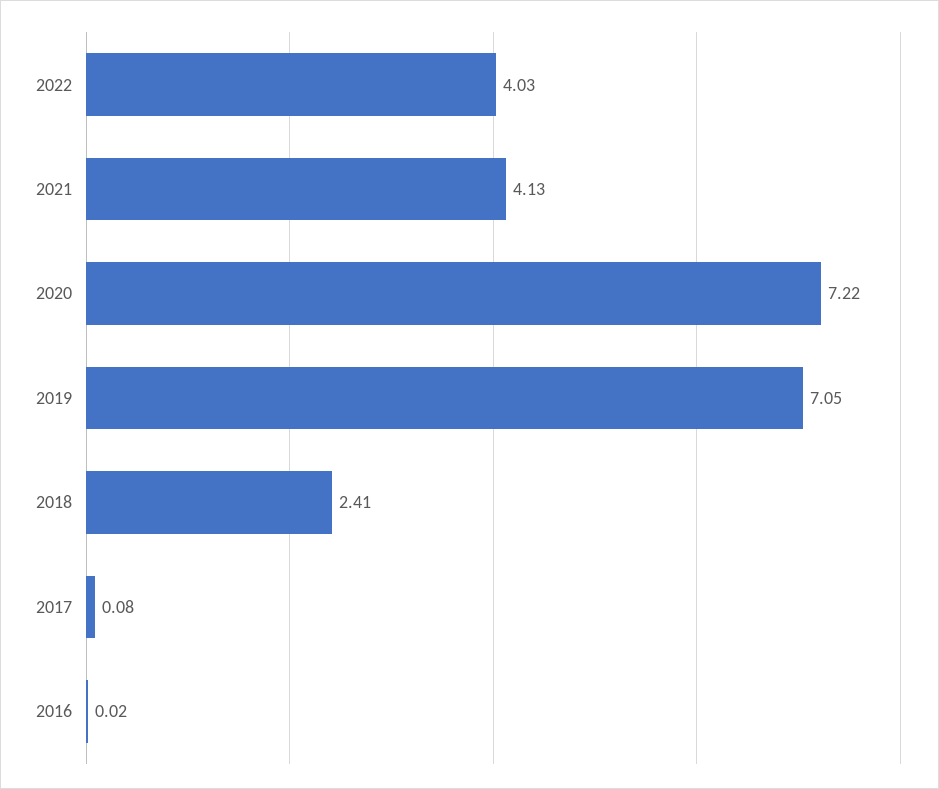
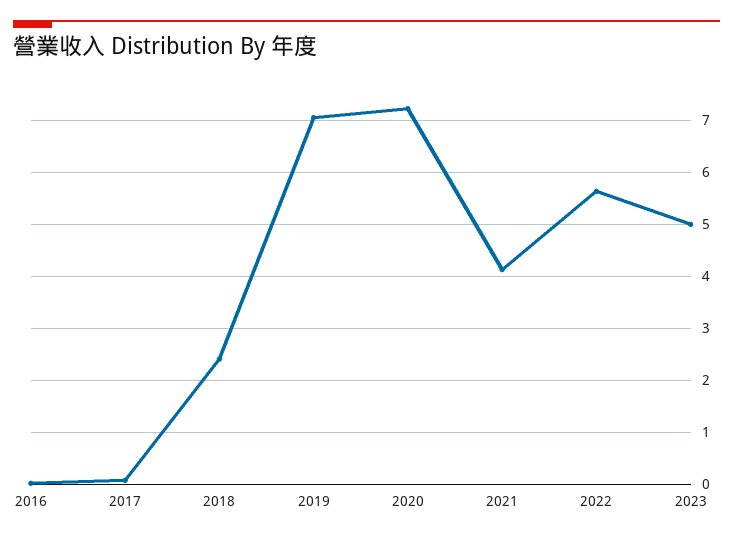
2022: 4.03 -> 5.6
2023: none -> 5

